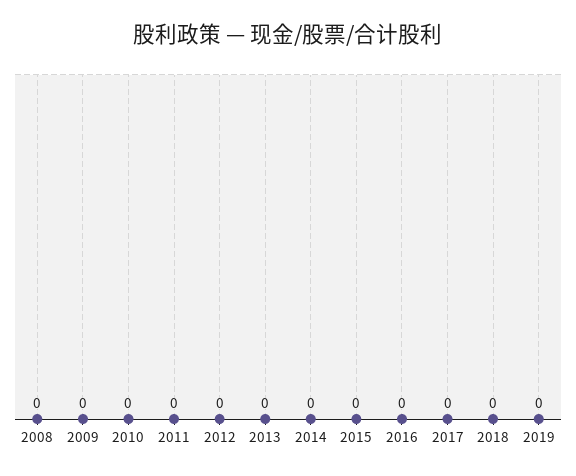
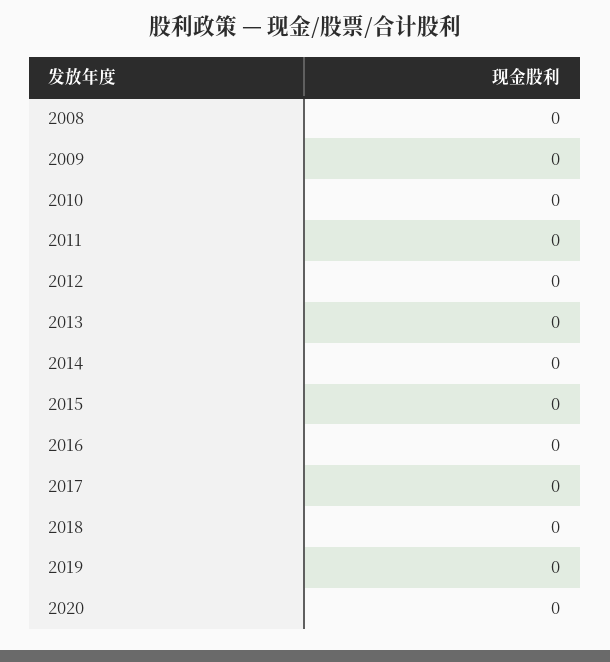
2020: none -> 0

